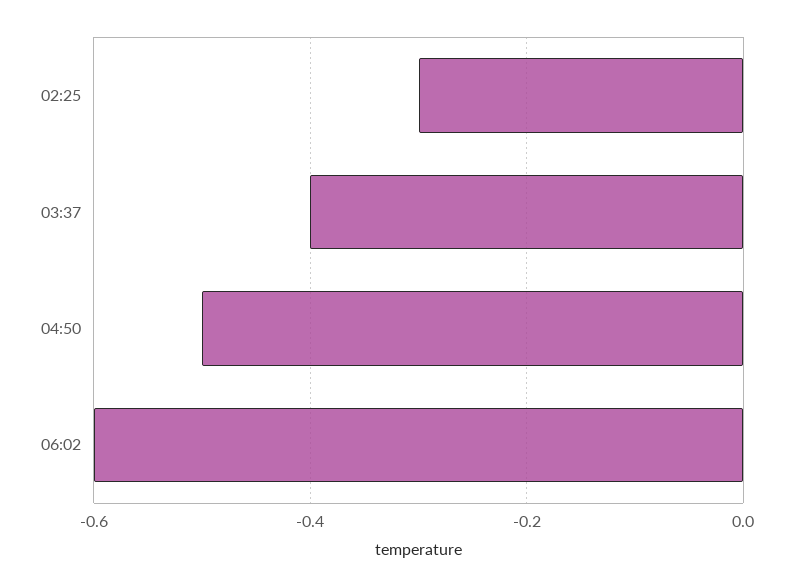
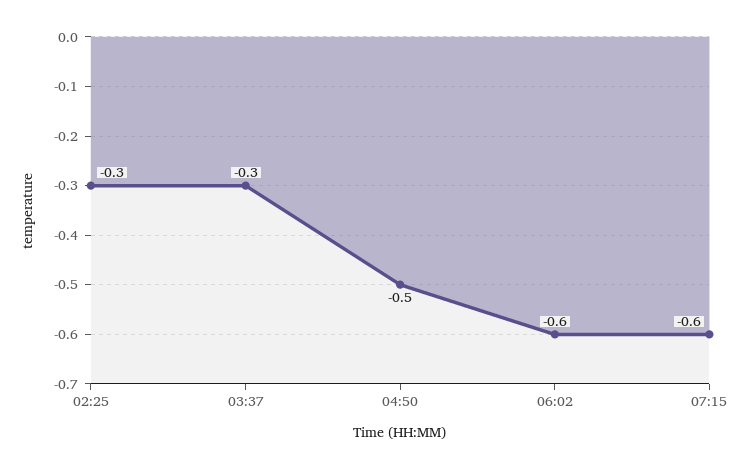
03:37: -0.4 -> -0.3
07:15: none -> -0.6

